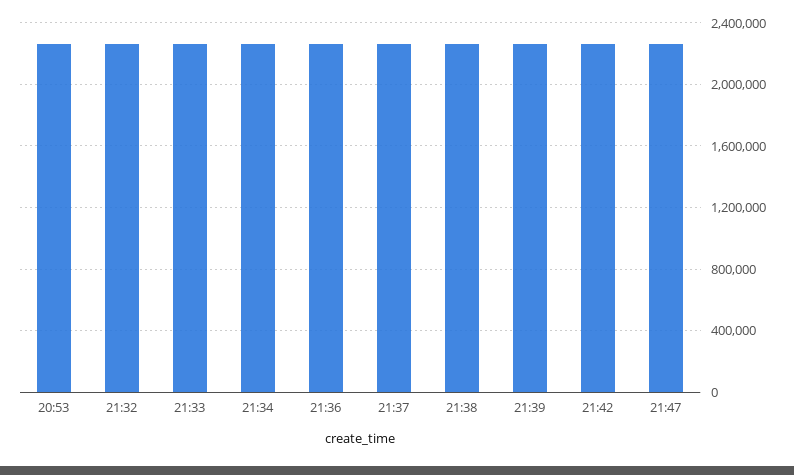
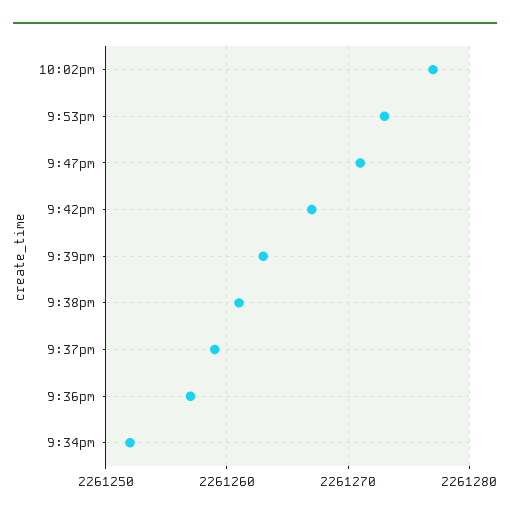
20:53: 2250000 -> none
21:32: 2250000 -> none
21:33: 2250000 -> none
10:02pm: none -> 2261277
9:53pm: none -> 2261273

